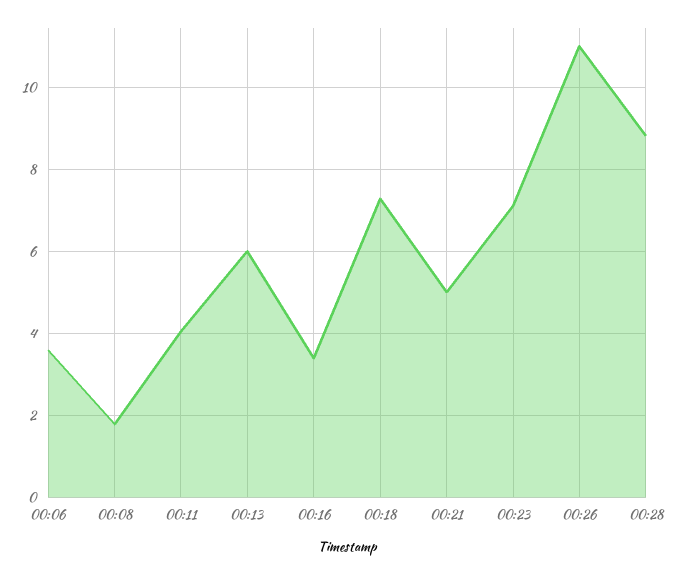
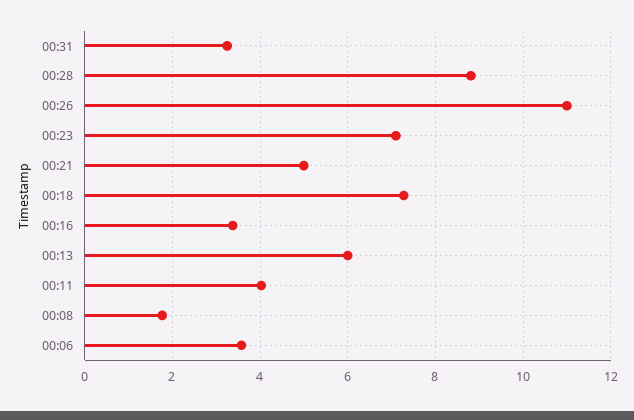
00:31: none -> 3.2

